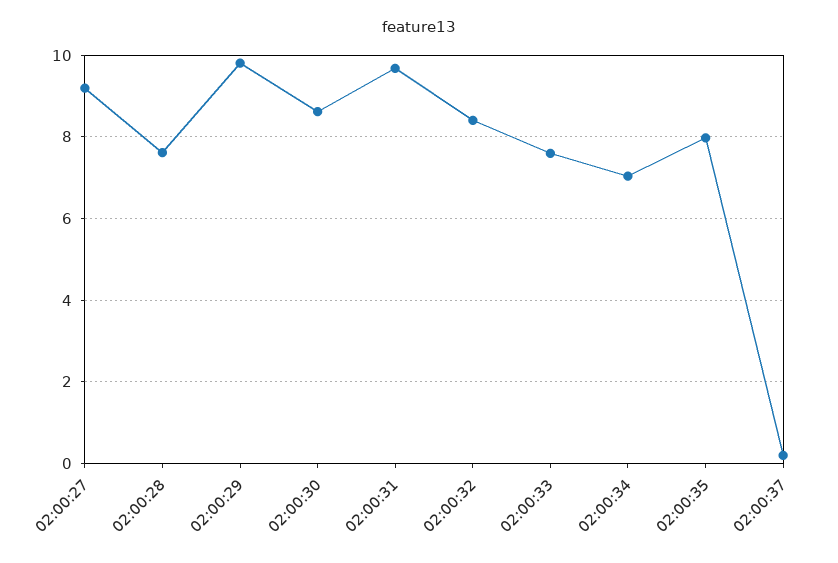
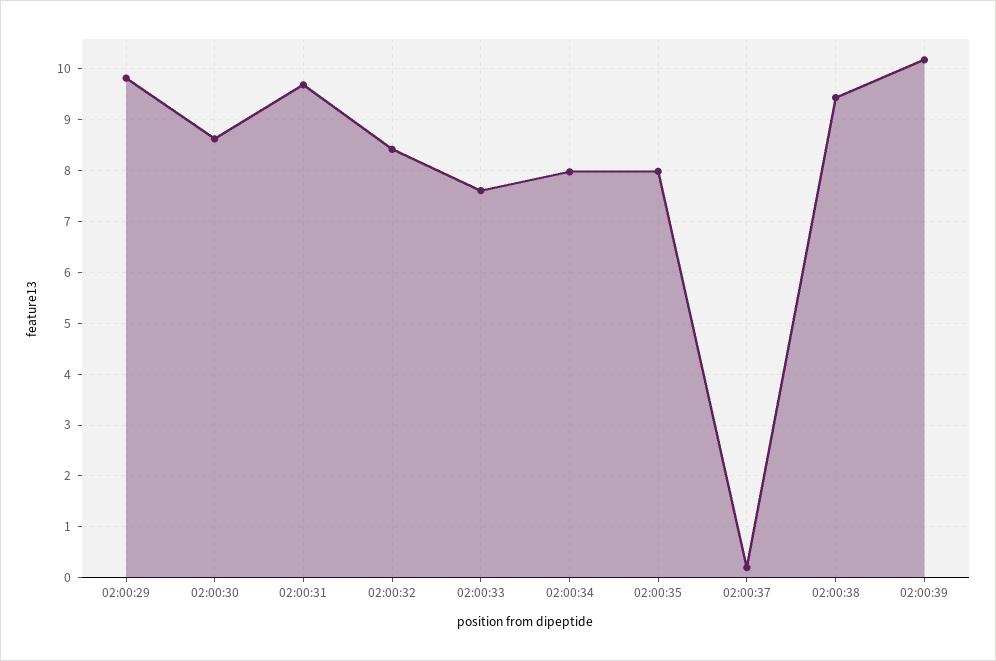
02:00:27: 9.2 -> none
02:00:28: 7.6 -> none
02:00:34: 7 -> 8
02:00:38: none -> 9.4
02:00:39: none -> 10.2

